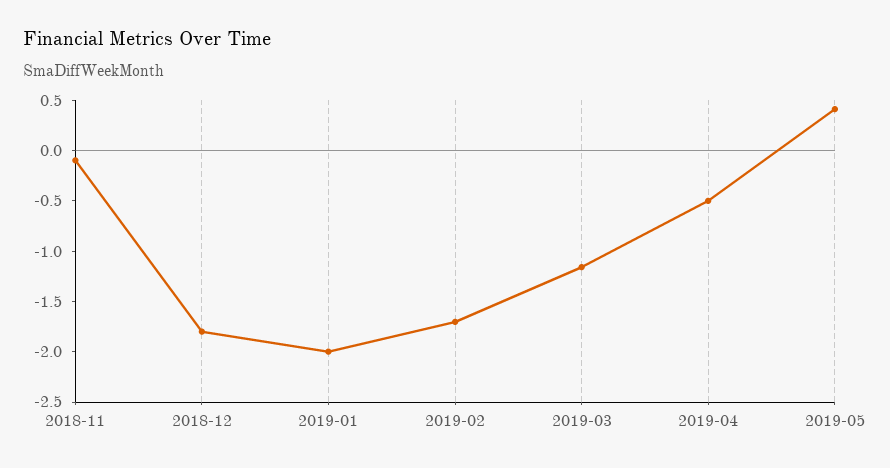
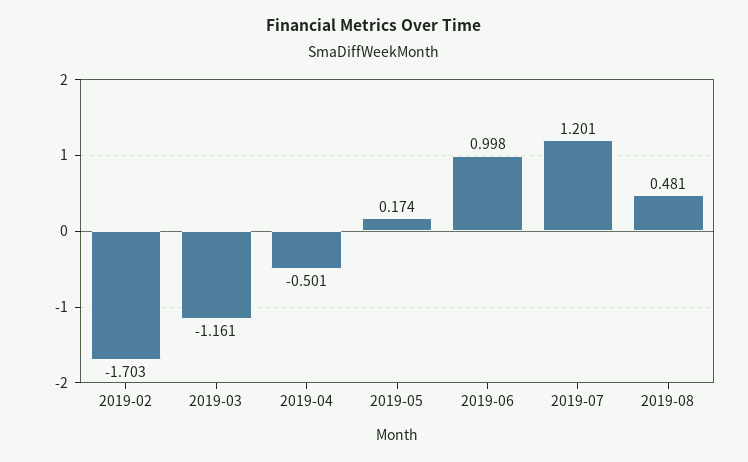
2018-11: -0.1 -> none
2018-12: -1.8 -> none
2019-01: -2 -> none
2019-05: 0.4 -> 0.174
2019-06: none -> 0.998
2019-07: none -> 1.201
2019-08: none -> 0.481

